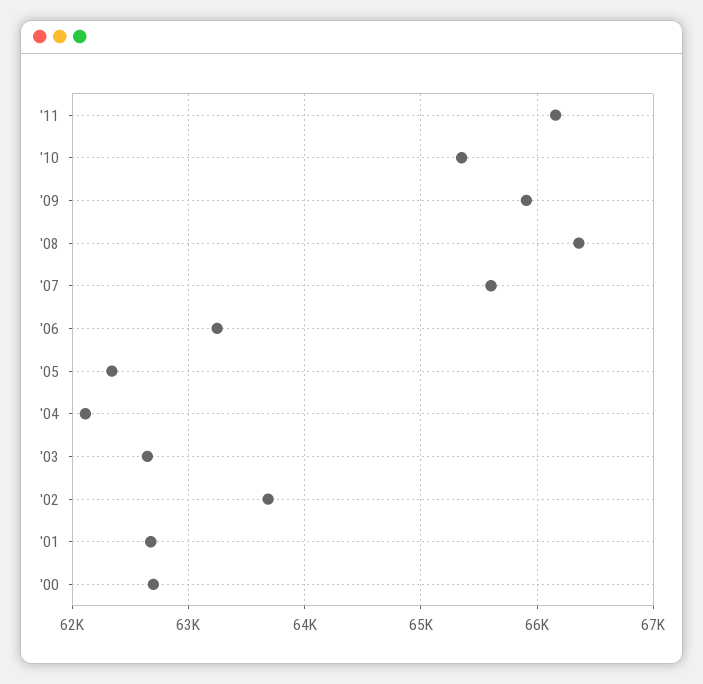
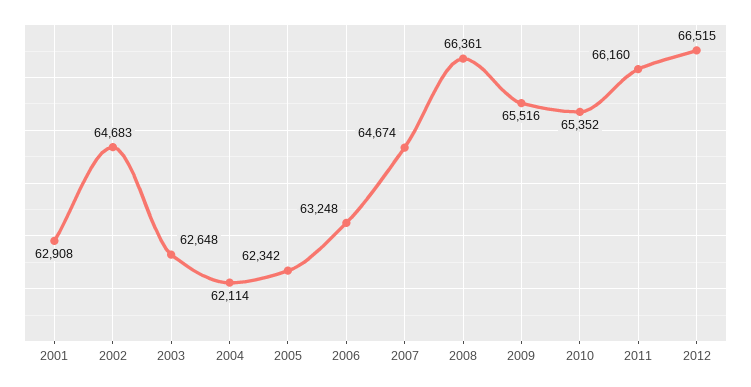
'09: 65900 -> 65516
'07: 65600 -> 64674
'02: 63700 -> 64683
'01: 62700 -> 62908
'00: 62700 -> none
2012: none -> 66515

